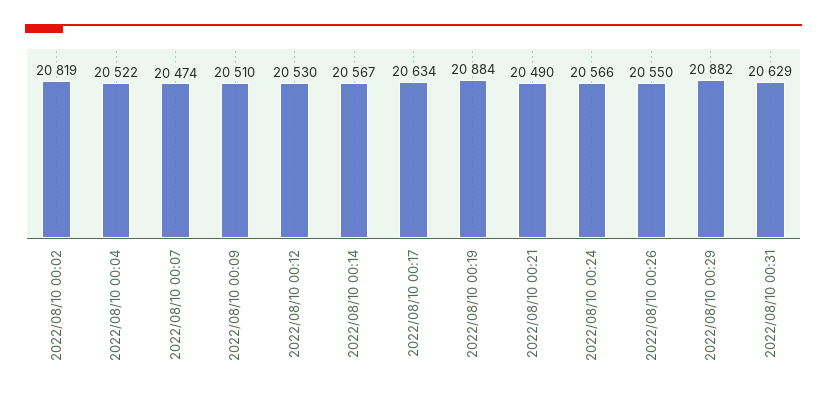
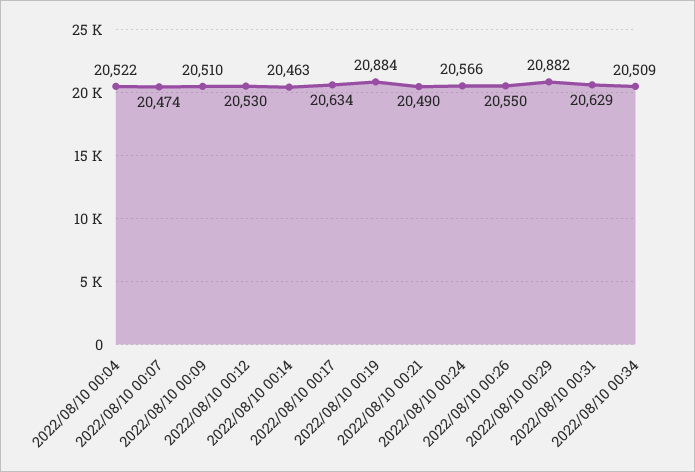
2022/08/10 00:02: 20819 -> none
2022/08/10 00:14: 20567 -> 20463
2022/08/10 00:34: none -> 20509

